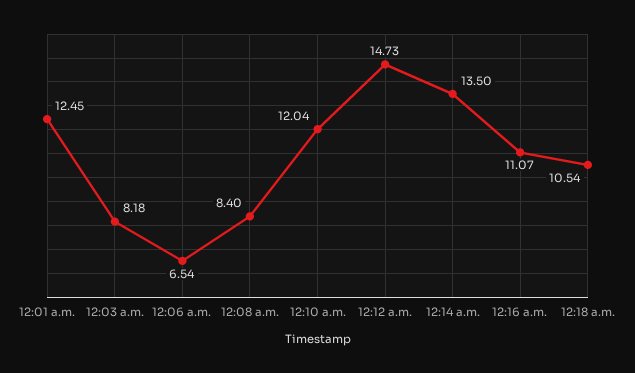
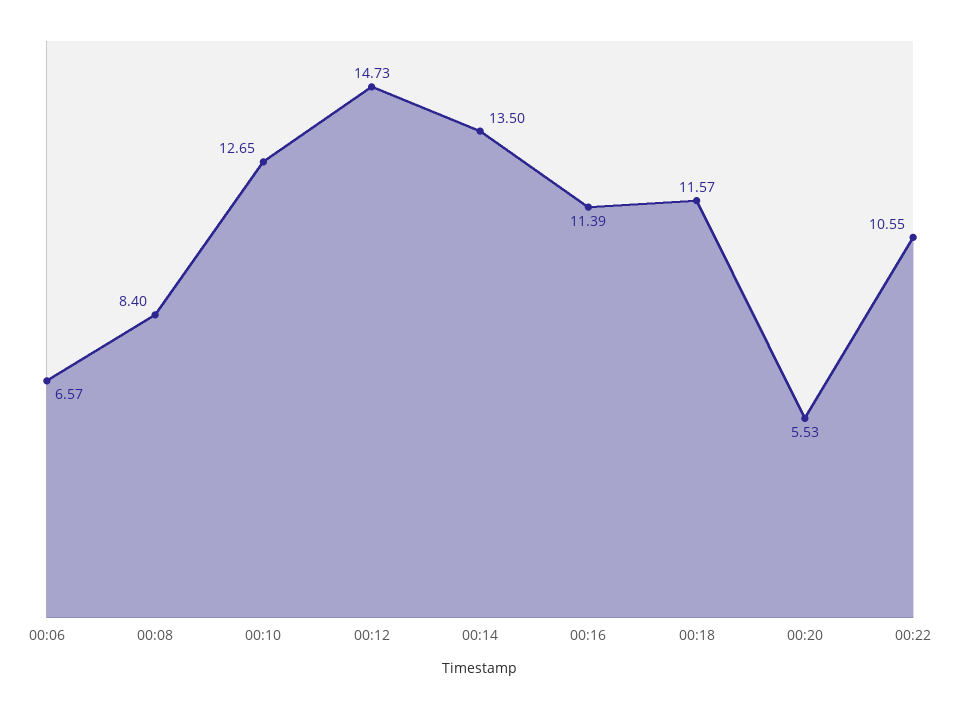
12:01 a.m.: 12.45 -> none
12:03 a.m.: 8.18 -> none
12:06 a.m.: 6.54 -> 6.57
12:10 a.m.: 12.04 -> 12.65
12:16 a.m.: 11.07 -> 11.39
12:18 a.m.: 10.54 -> 11.57
00:20: none -> 5.53
00:22: none -> 10.55

